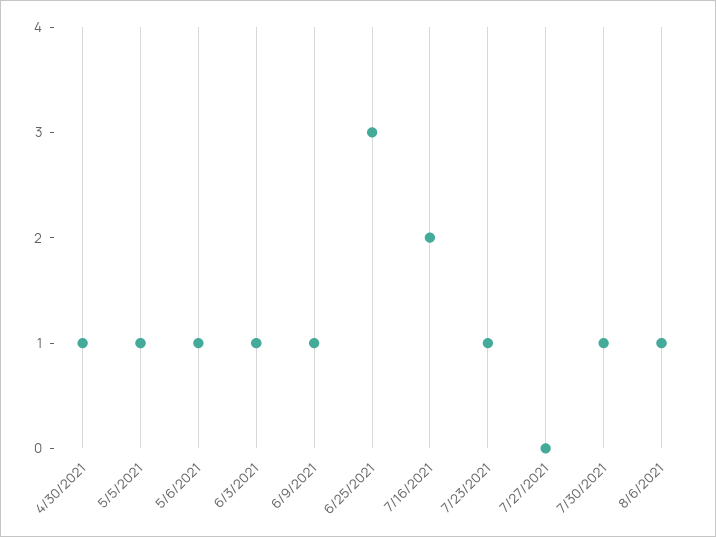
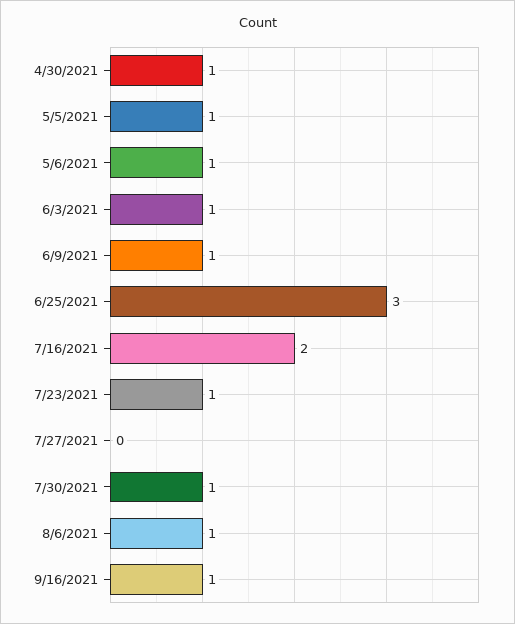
9/16/2021: none -> 1

